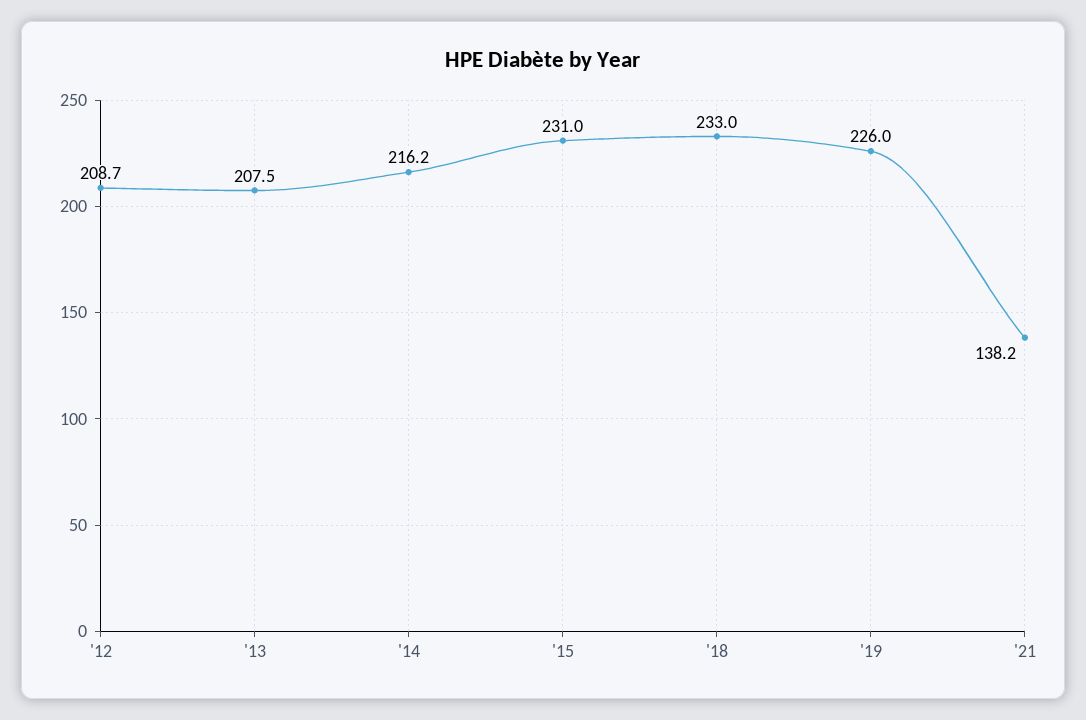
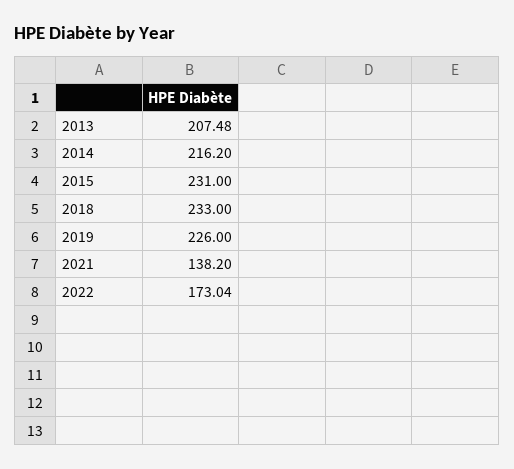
'12: 208.7 -> none
'13: 207.5 -> 207.48
2022: none -> 173.04

